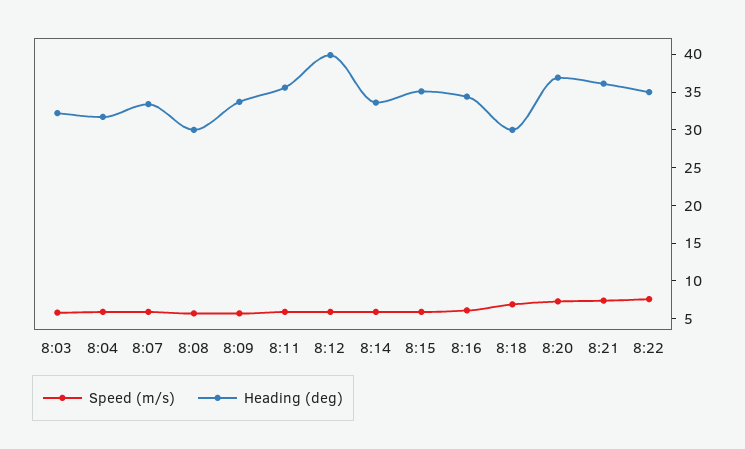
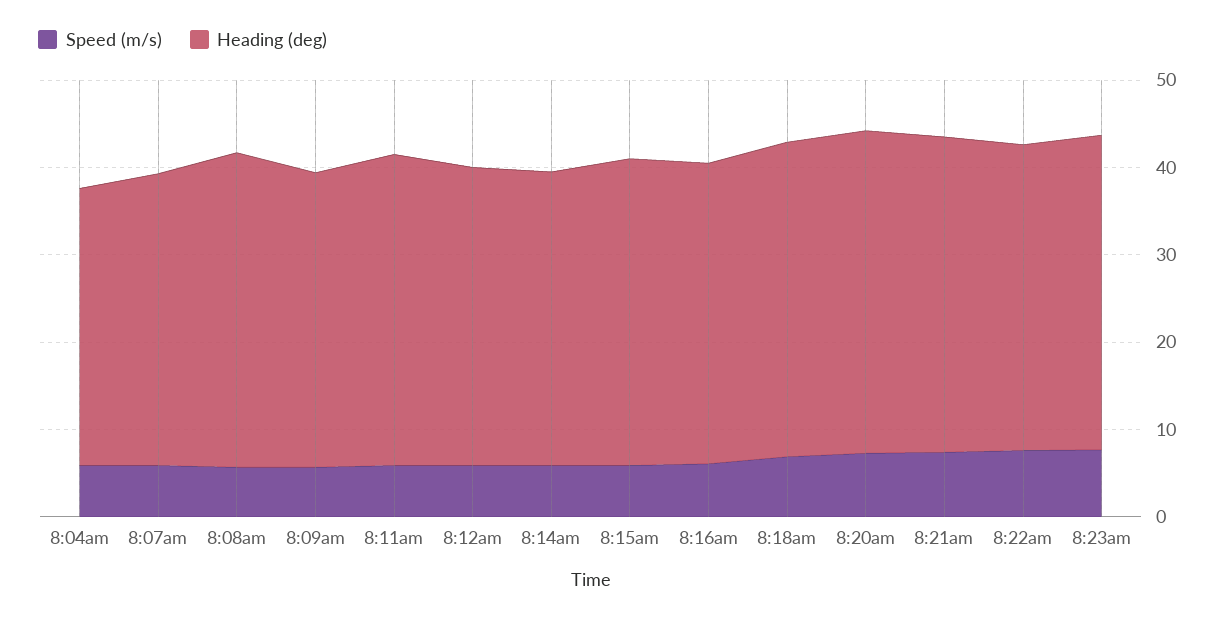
Speed (m/s), 8:03: 5 -> none
Heading (deg), 8:03: 32.5 -> none
Heading (deg), 8:08: 30 -> 36
Heading (deg), 8:12: 40 -> 34
Heading (deg), 8:18: 30 -> 36
Speed (m/s), 8:23am: none -> 8
Heading (deg), 8:23am: none -> 36

